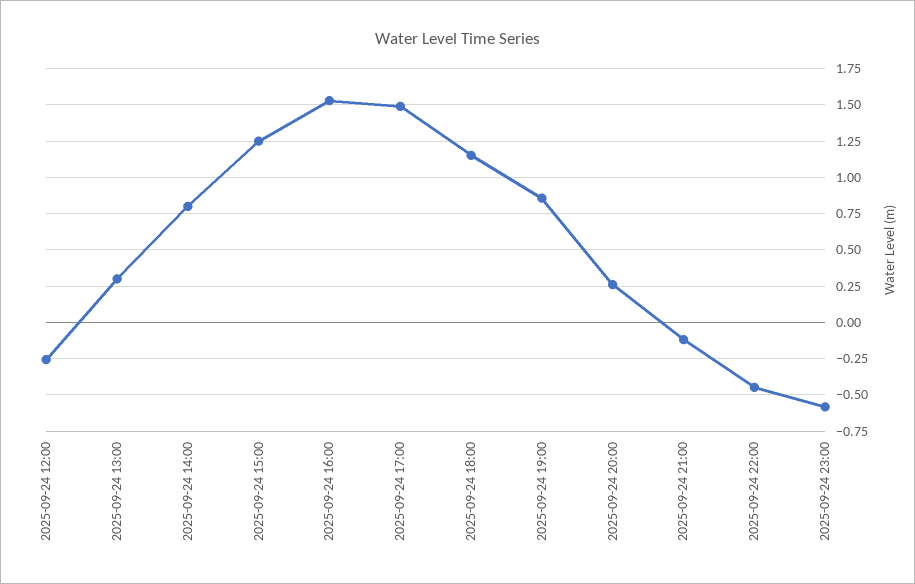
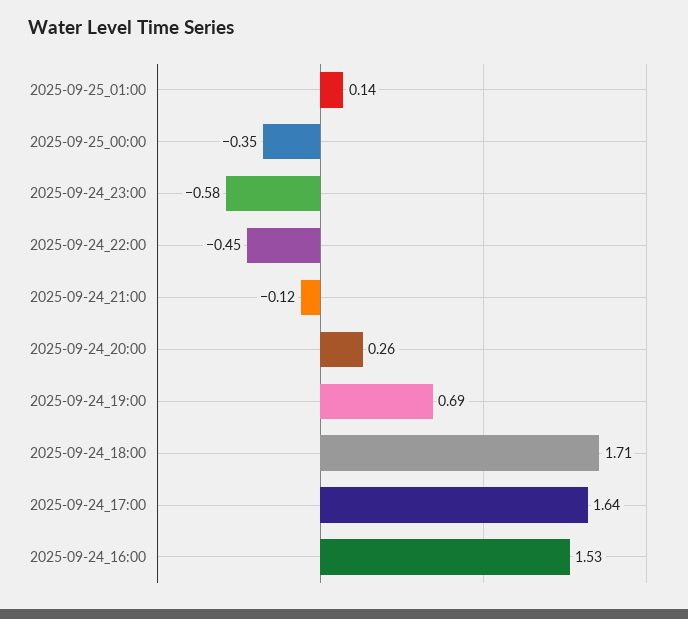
2025-09-24 12:00: -0.25 -> none
2025-09-24 13:00: 0.3 -> none
2025-09-24 14:00: 0.8 -> none
2025-09-24 15:00: 1.25 -> none
2025-09-24 17:00: 1.5 -> 1.64
2025-09-24 18:00: 1.15 -> 1.71
2025-09-24 19:00: 0.85 -> 0.69
2025-09-25_01:00: none -> 0.14
2025-09-25_00:00: none -> -0.35

